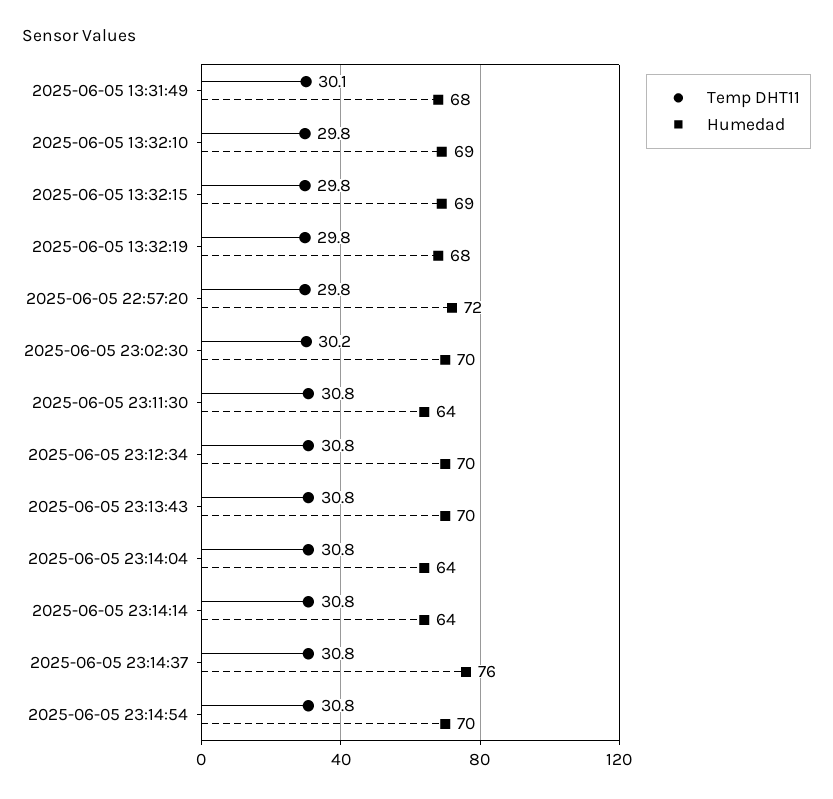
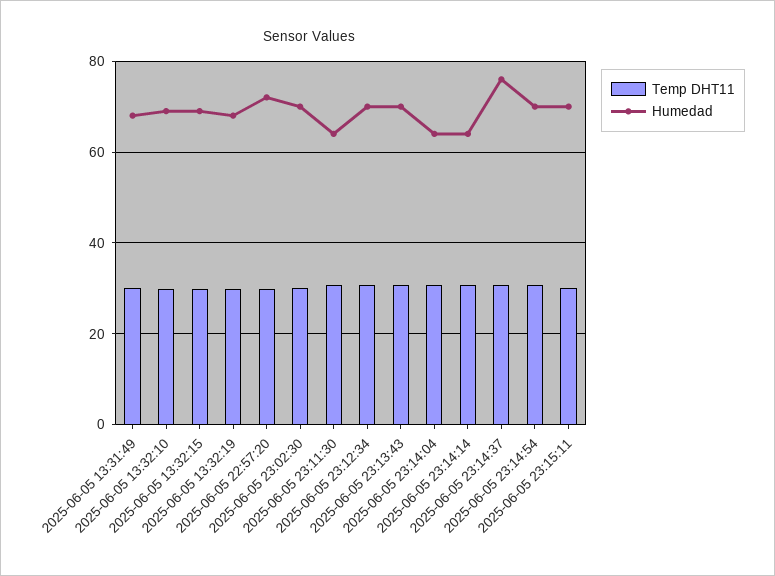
Temp DHT11, 2025-06-05 23:15:11: none -> 30
Humedad, 2025-06-05 23:15:11: none -> 70

